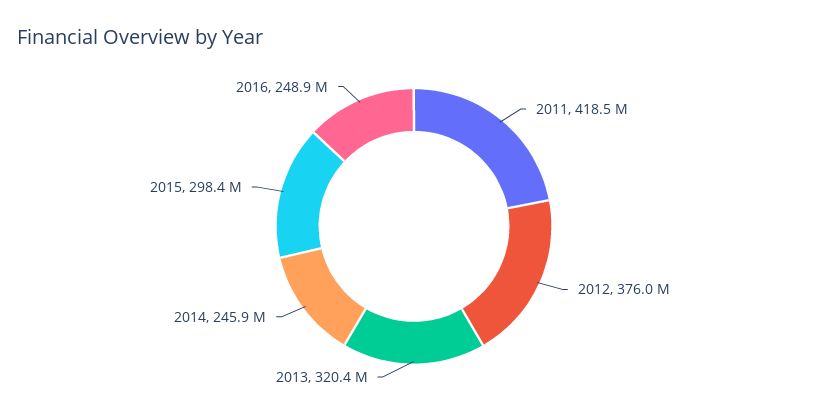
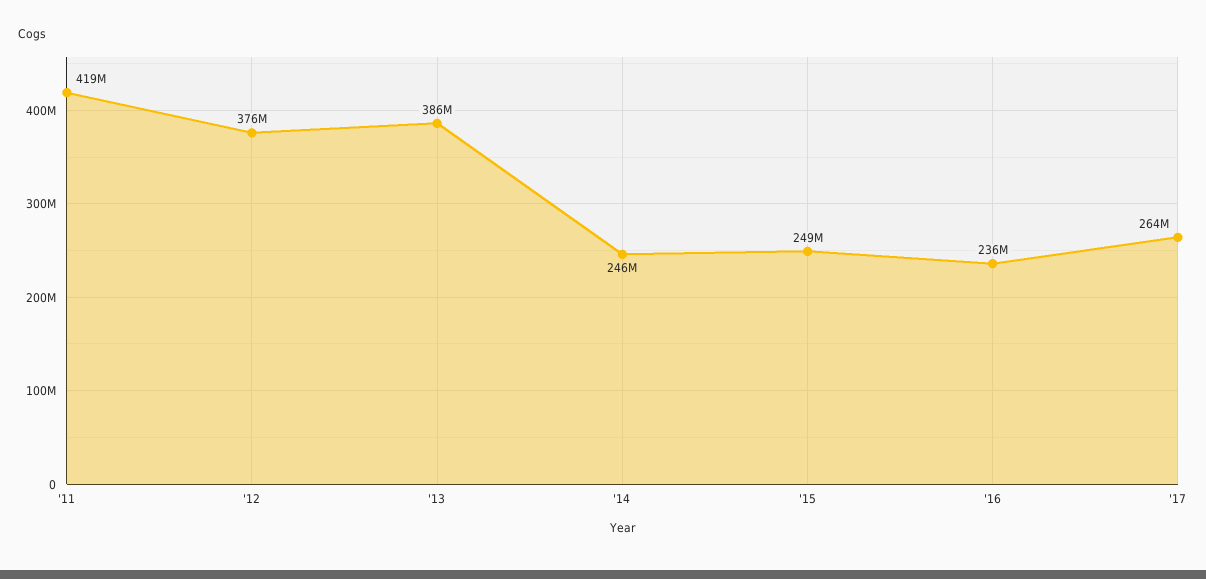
2013: 320400000 -> 386000000
2015: 298400000 -> 249000000
2016: 248900000 -> 236000000
'17: none -> 264000000

